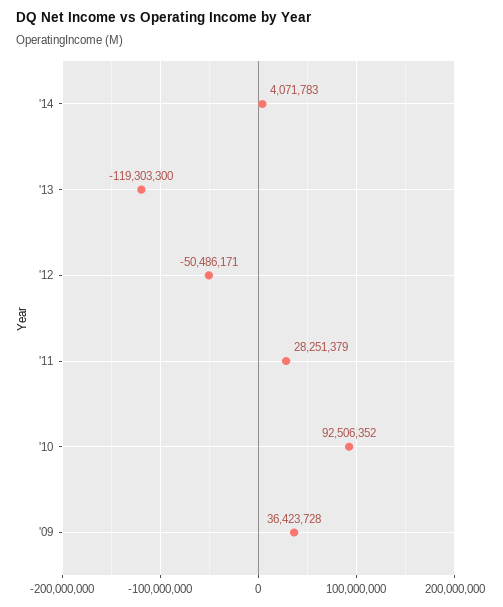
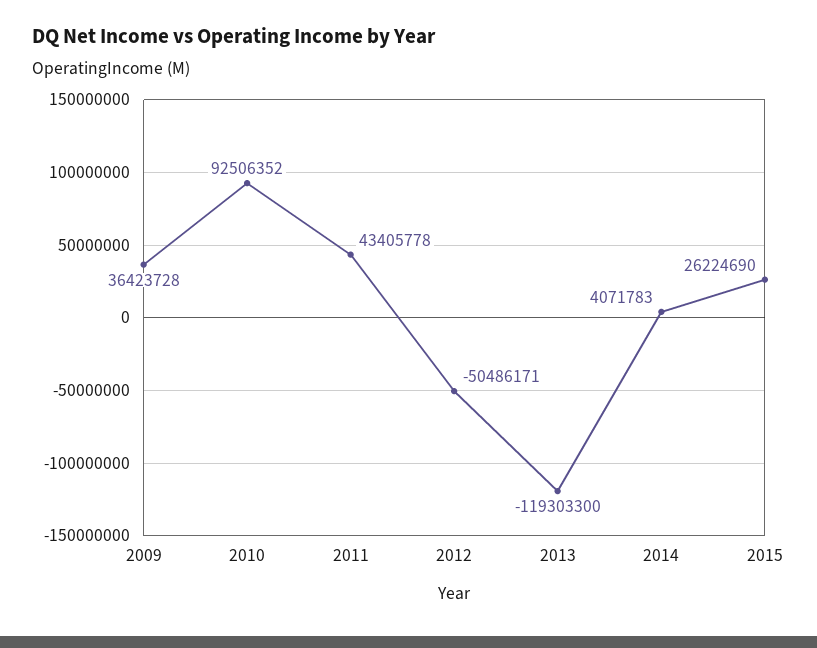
'11: 28251379 -> 43405778
2015: none -> 26224690

